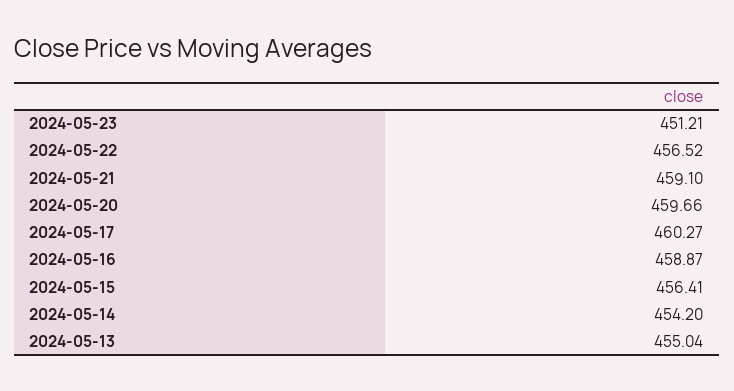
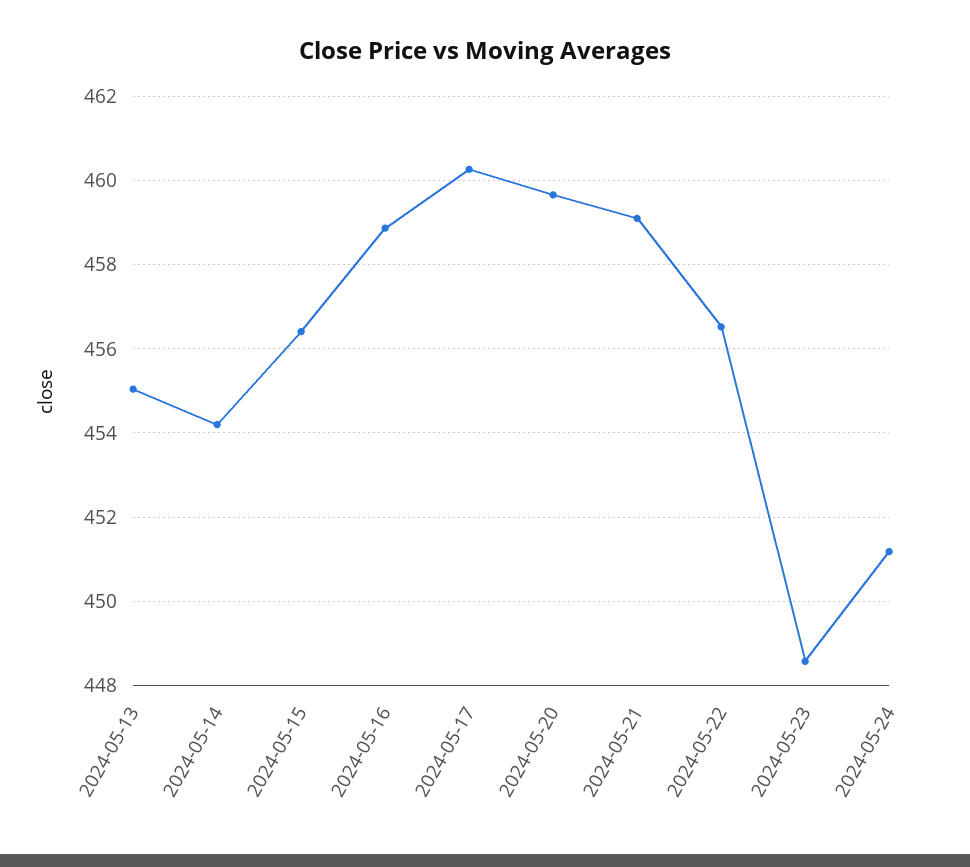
2024-05-23: 451.21 -> 448.6
2024-05-24: none -> 451.2

